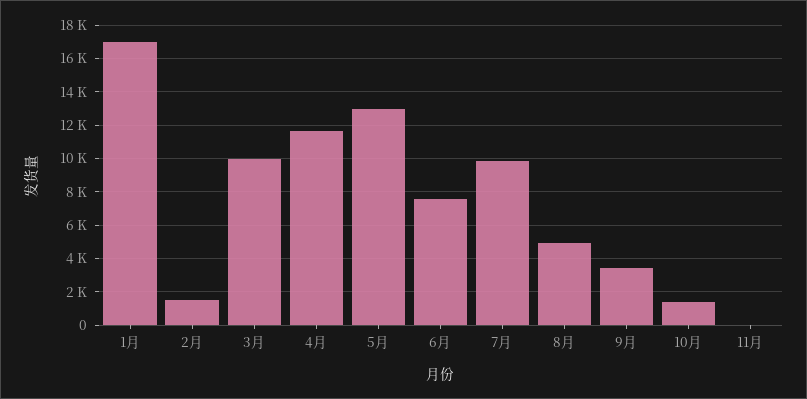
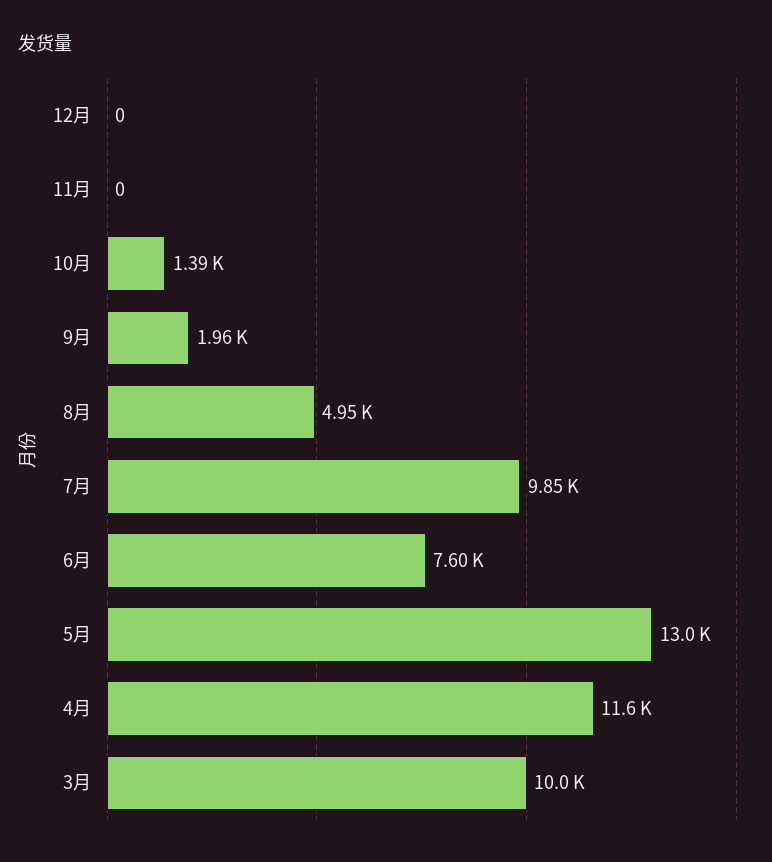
1月: 17000 -> none
2月: 1500 -> none
9月: 3500 -> 1960
12月: none -> 0

